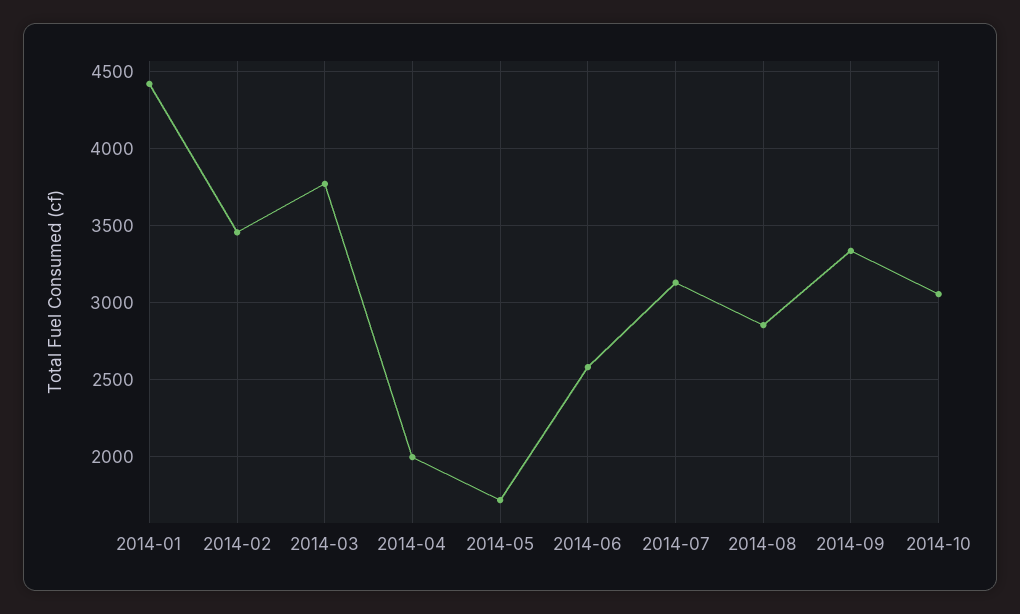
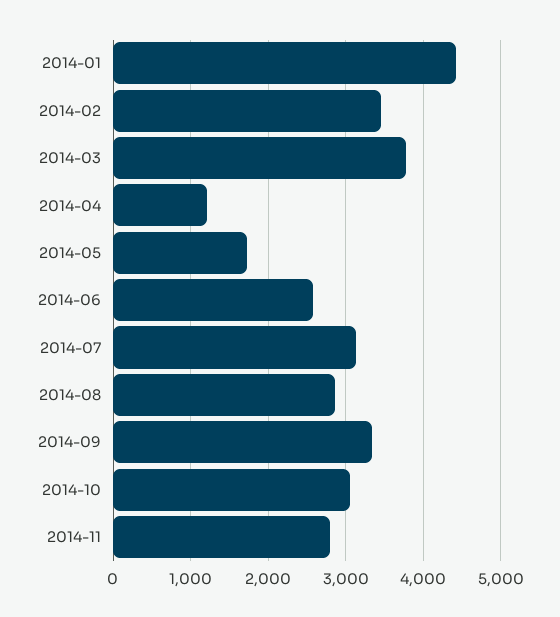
2014-04: 2000 -> 1200
2014-11: none -> 2800

